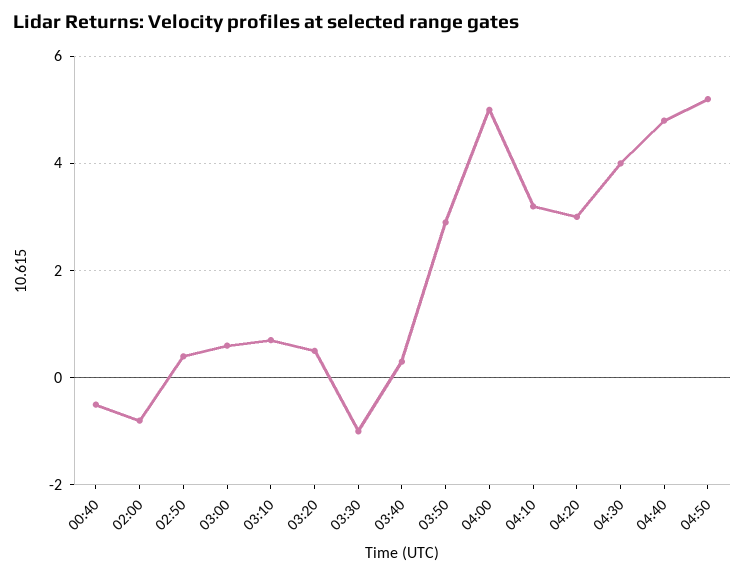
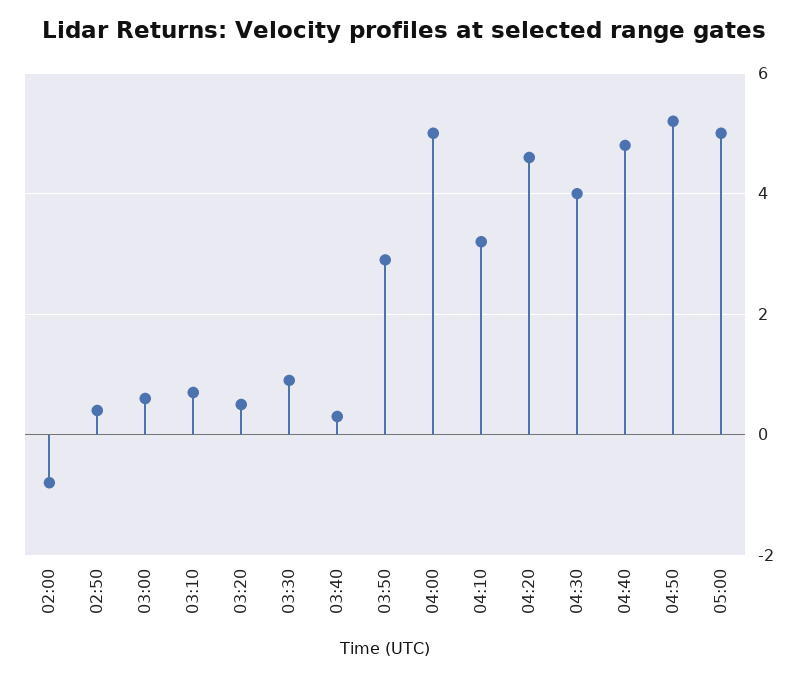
00:40: -0.5 -> none
03:30: -1 -> 1
04:20: 3 -> 4.5
05:00: none -> 5

